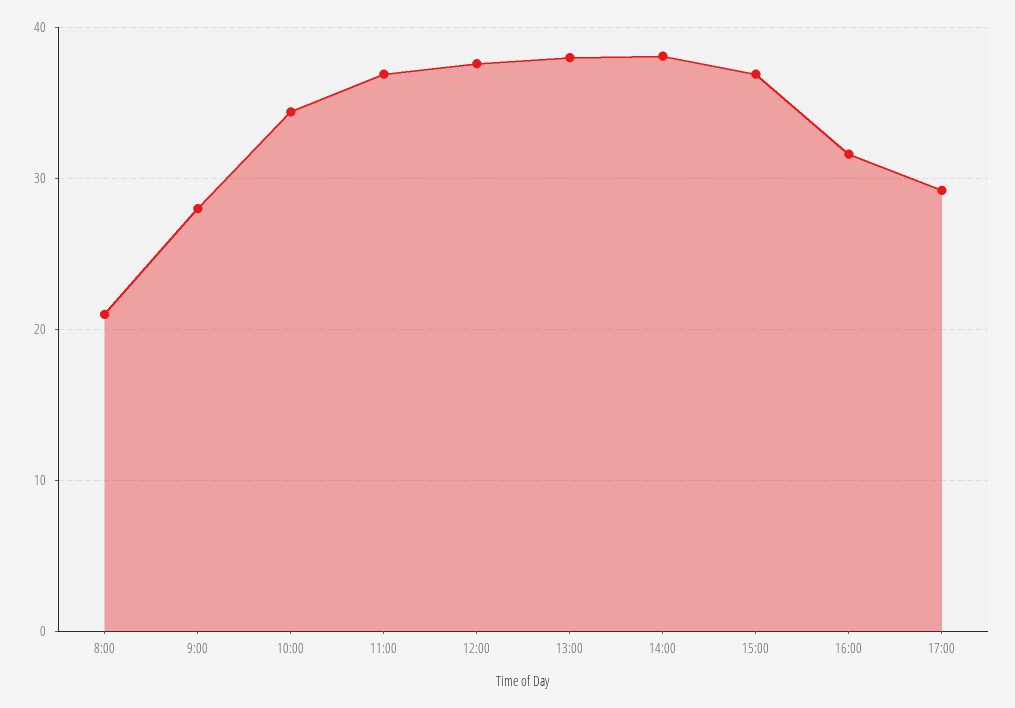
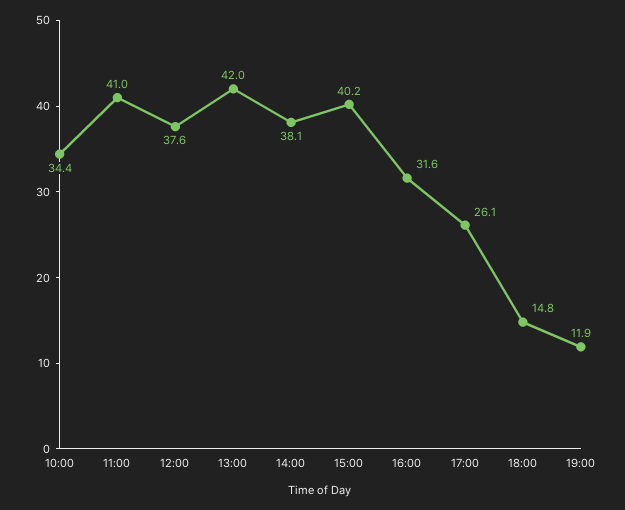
8:00: 21 -> none
9:00: 28 -> none
11:00: 37 -> 41
13:00: 38 -> 42
15:00: 37 -> 40.2
17:00: 29 -> 26.1
18:00: none -> 14.8
19:00: none -> 11.9

